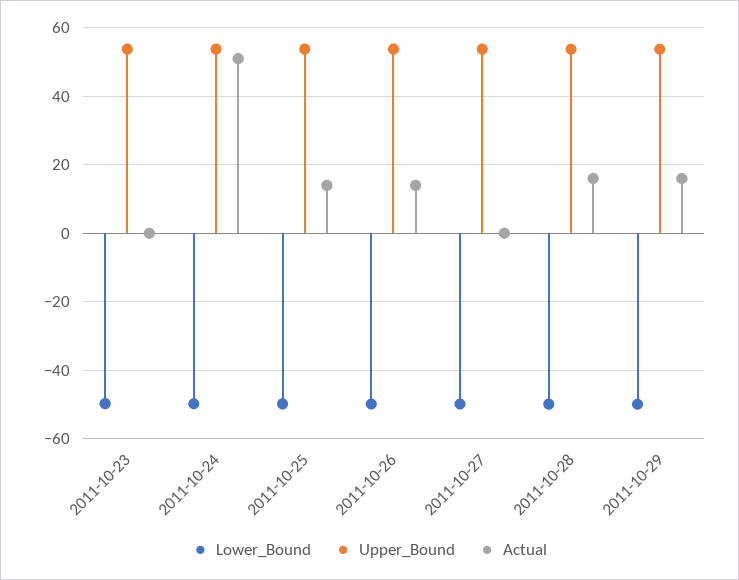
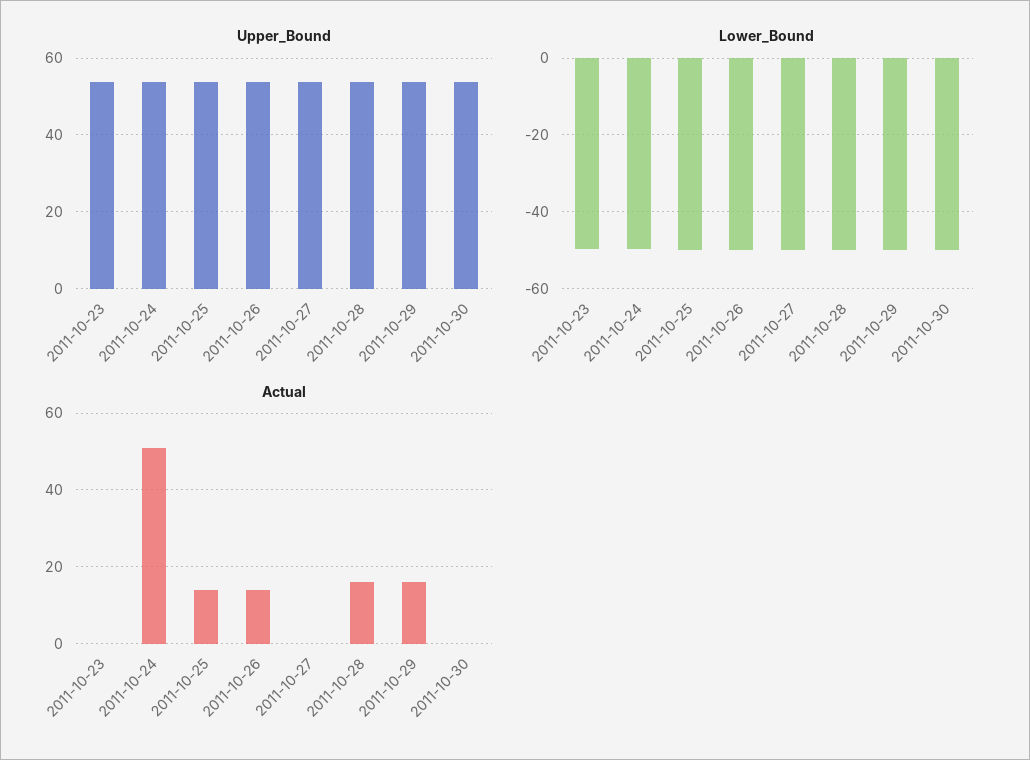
Upper_Bound, 2011-10-30: none -> 54
Lower_Bound, 2011-10-30: none -> -50
Actual, 2011-10-30: none -> 0

